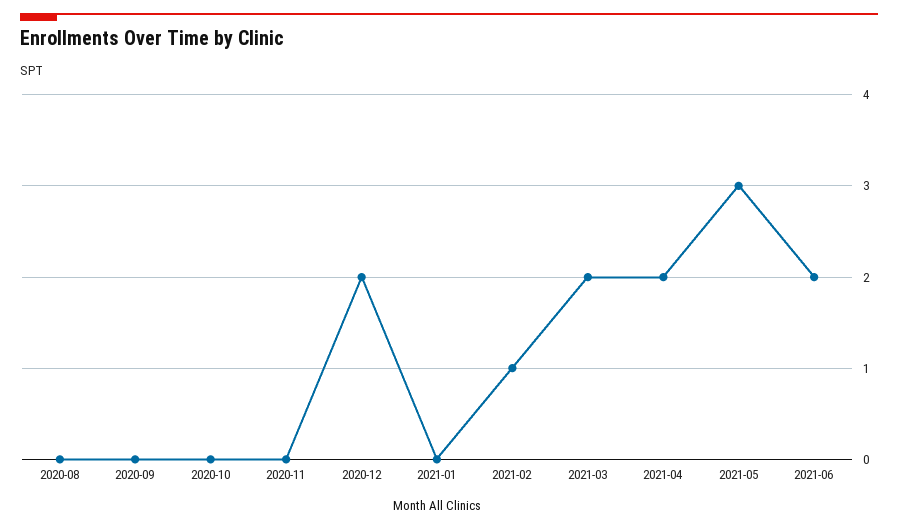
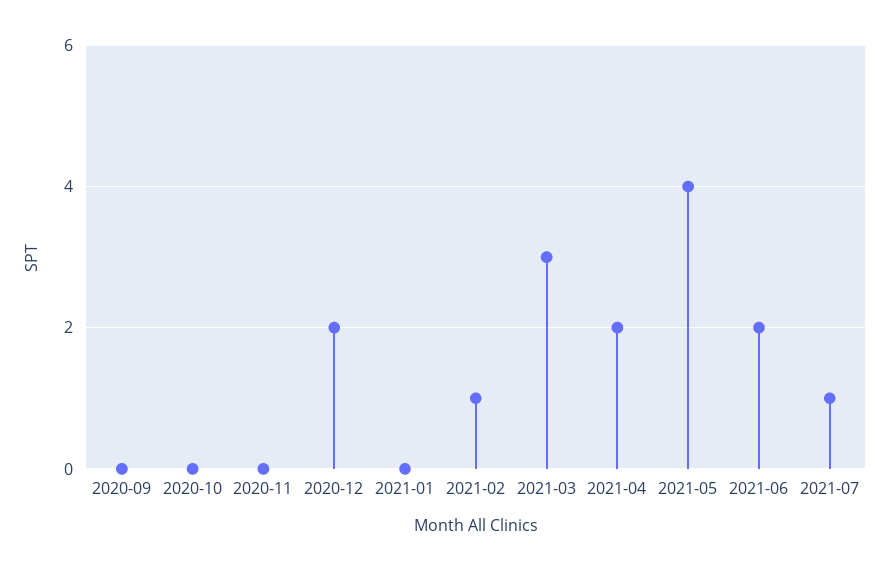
2020-08: 0 -> none
2021-03: 2 -> 3
2021-05: 3 -> 4
2021-07: none -> 1

